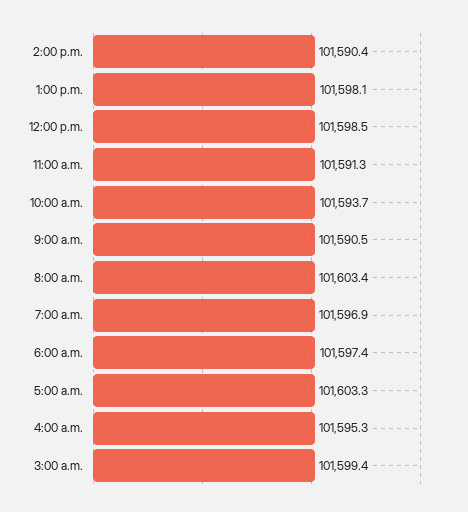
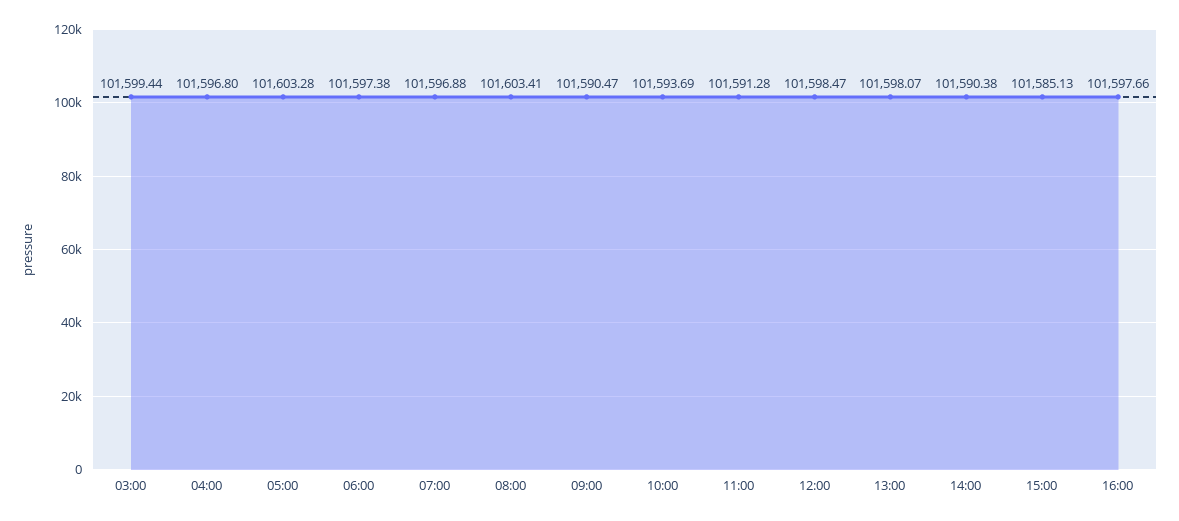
4:00 a.m.: 101595.3 -> 101596.8
15:00: none -> 101585.13
16:00: none -> 101597.66

